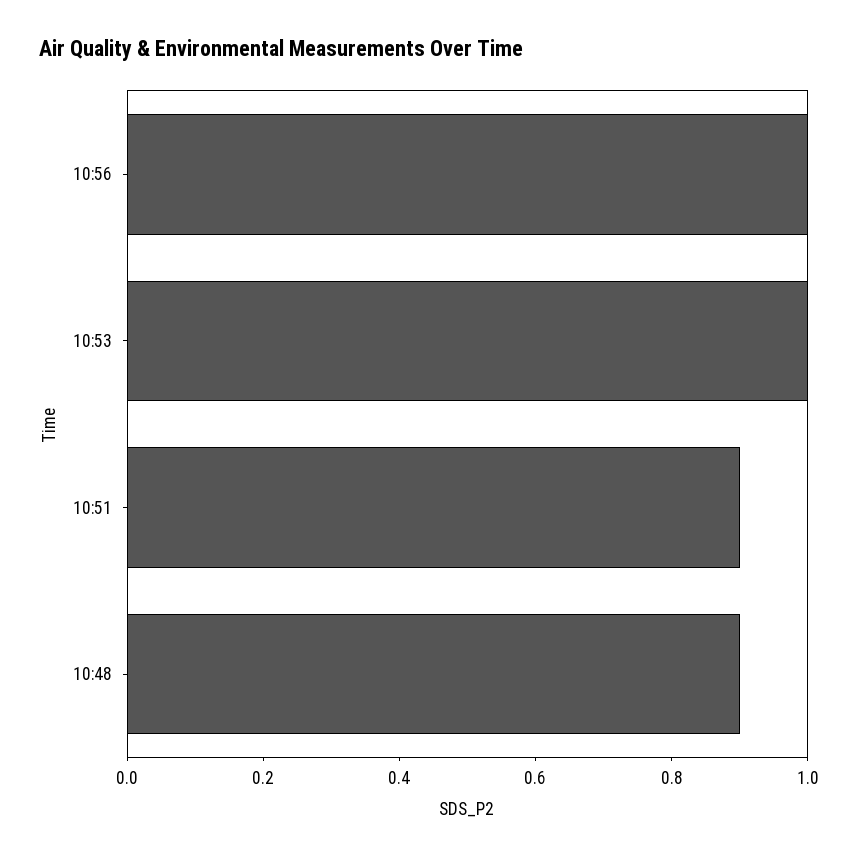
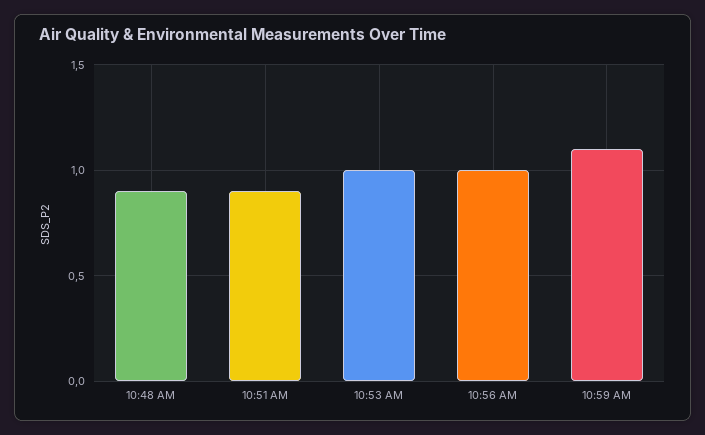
10:59 AM: none -> 1.1

